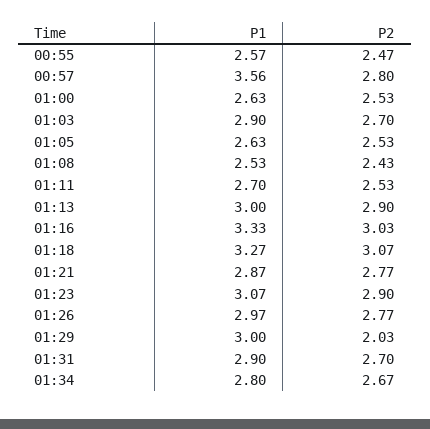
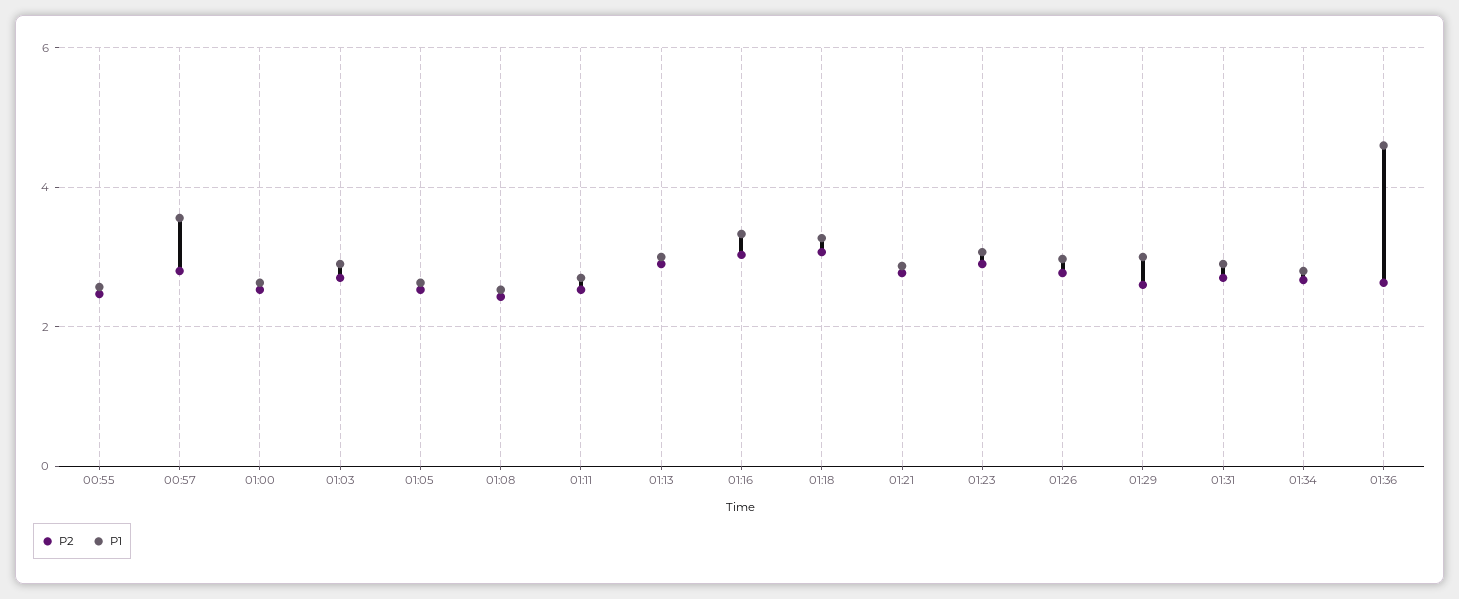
P2, 01:29: 2.03 -> 2.6
P2, 01:36: none -> 2.6
P1, 01:36: none -> 4.6

